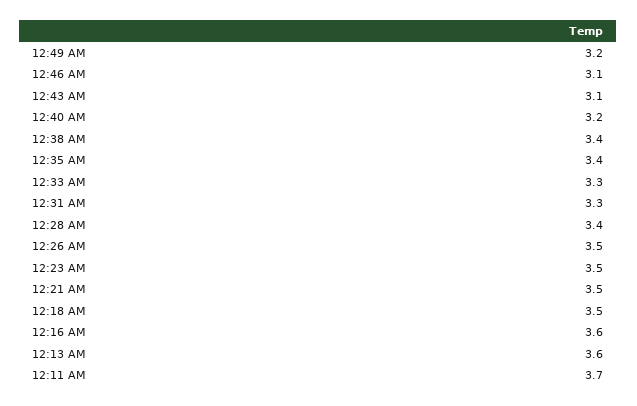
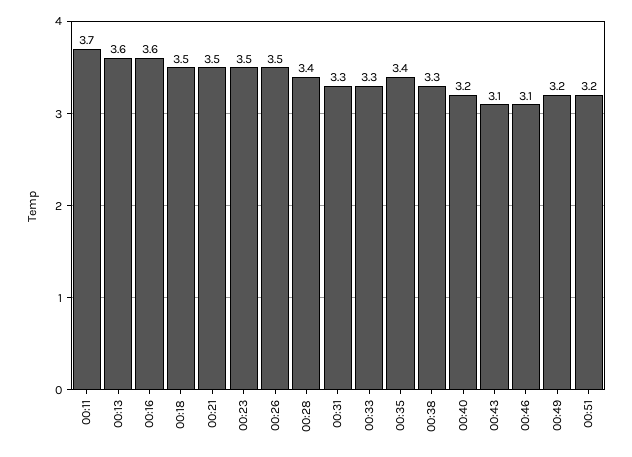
12:38 AM: 3.4 -> 3.3
00:51: none -> 3.2

